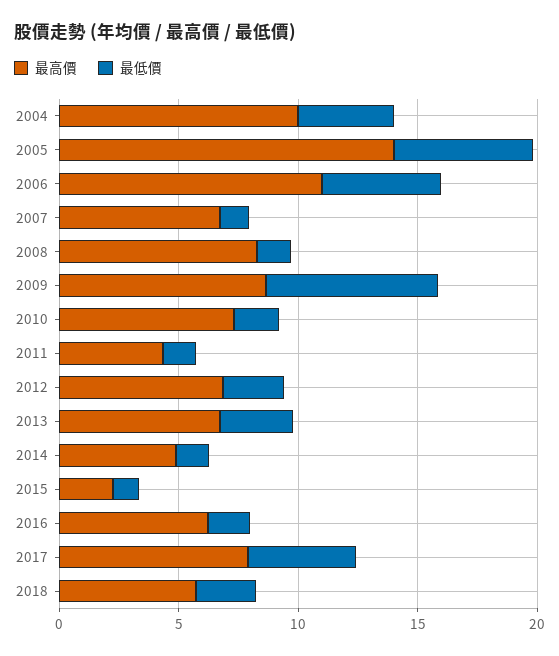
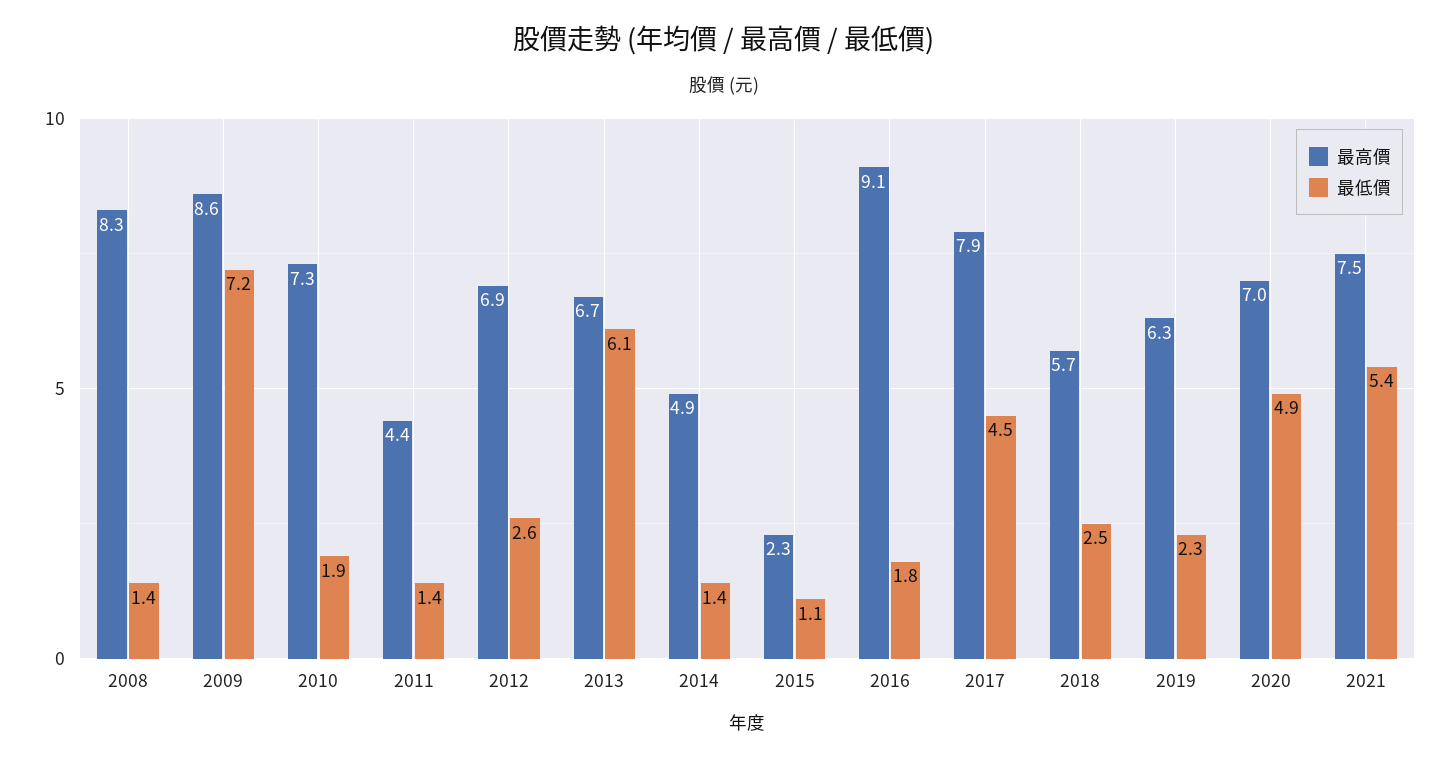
最高價, 2004: 10 -> none
最低價, 2004: 4 -> none
最高價, 2005: 14 -> none
最低價, 2005: 6 -> none
最高價, 2006: 11 -> none
最低價, 2006: 5 -> none
最高價, 2007: 7 -> none
最低價, 2007: 1 -> none
最低價, 2013: 3 -> 6.1
最高價, 2016: 6 -> 9.1
最高價, 2019: none -> 6.3
最低價, 2019: none -> 2.3
最高價, 2020: none -> 7
最低價, 2020: none -> 4.9
最高價, 2021: none -> 7.5
最低價, 2021: none -> 5.4

